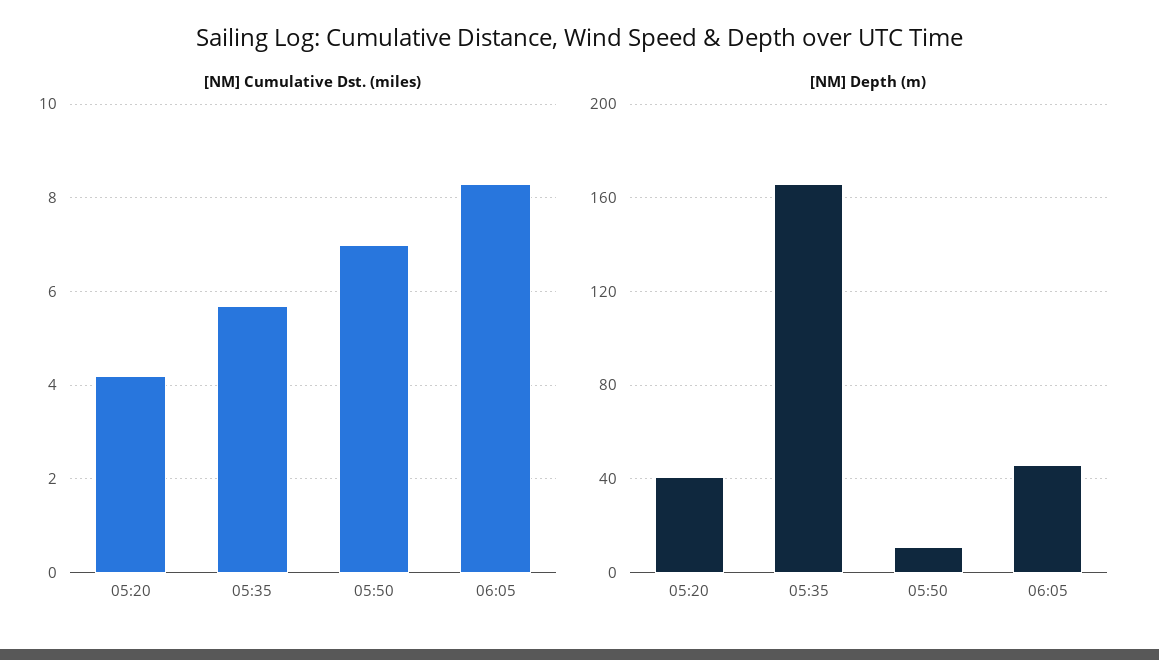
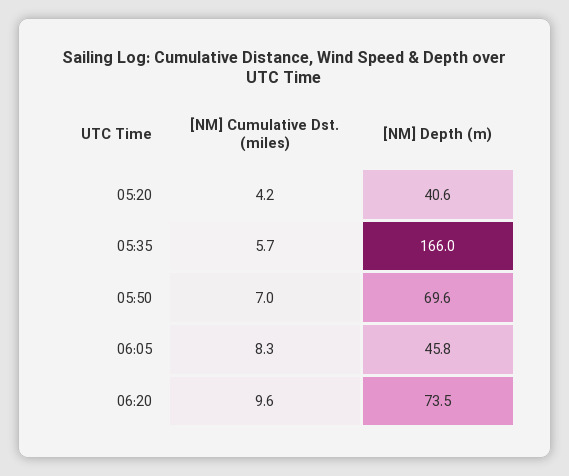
[NM] Depth (m), 05:50: 10 -> 69.6
[NM] Cumulative Dst. (miles), 06:20: none -> 9.6
[NM] Depth (m), 06:20: none -> 73.5

